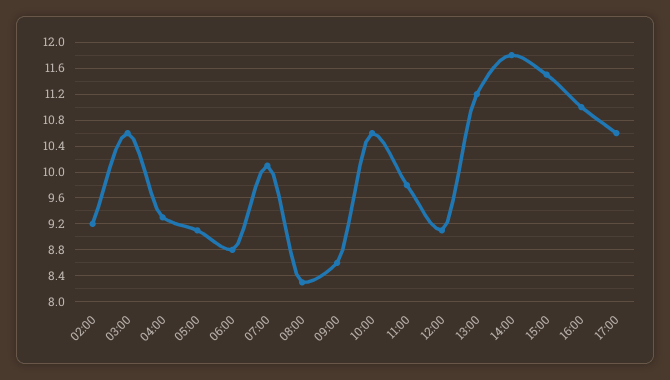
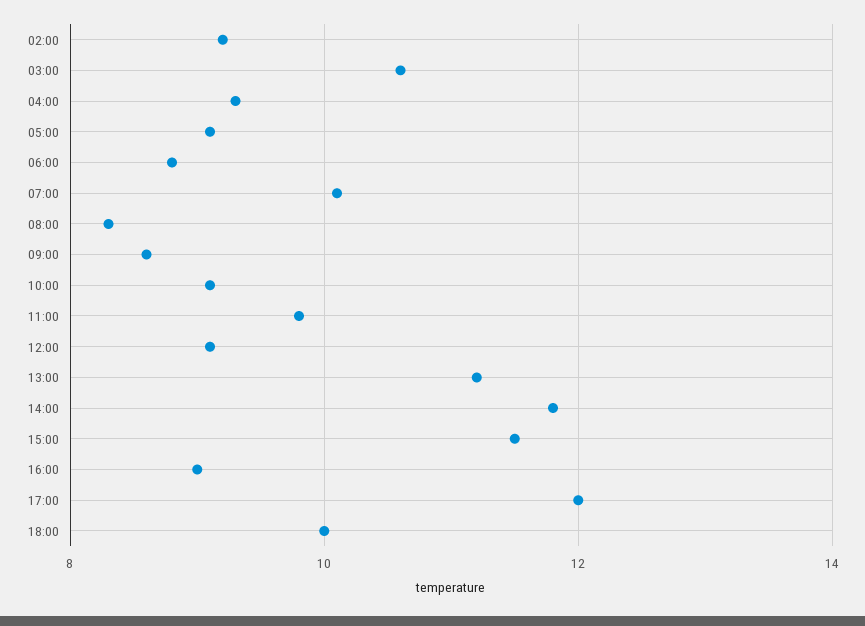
10:00: 10.6 -> 9
16:00: 11 -> 9
17:00: 10.6 -> 12
18:00: none -> 10

